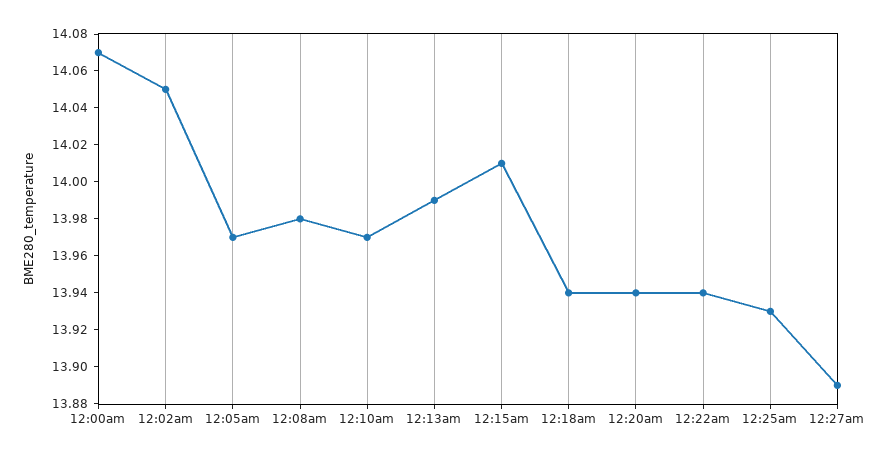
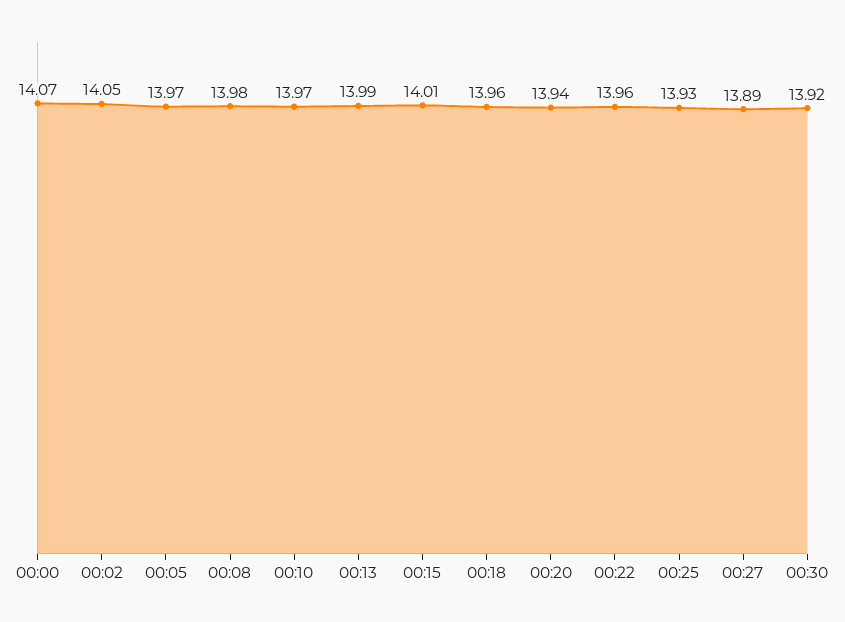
12:18am: 13.94 -> 13.96
12:22am: 13.94 -> 13.96
00:30: none -> 13.92

